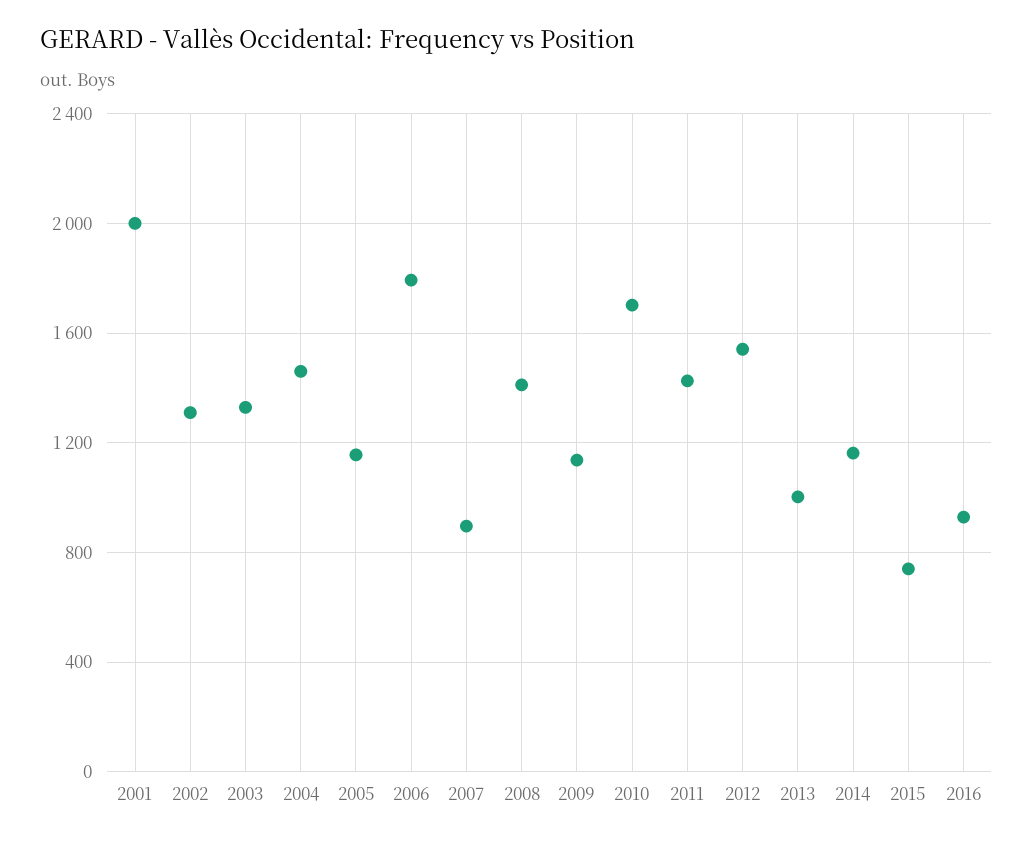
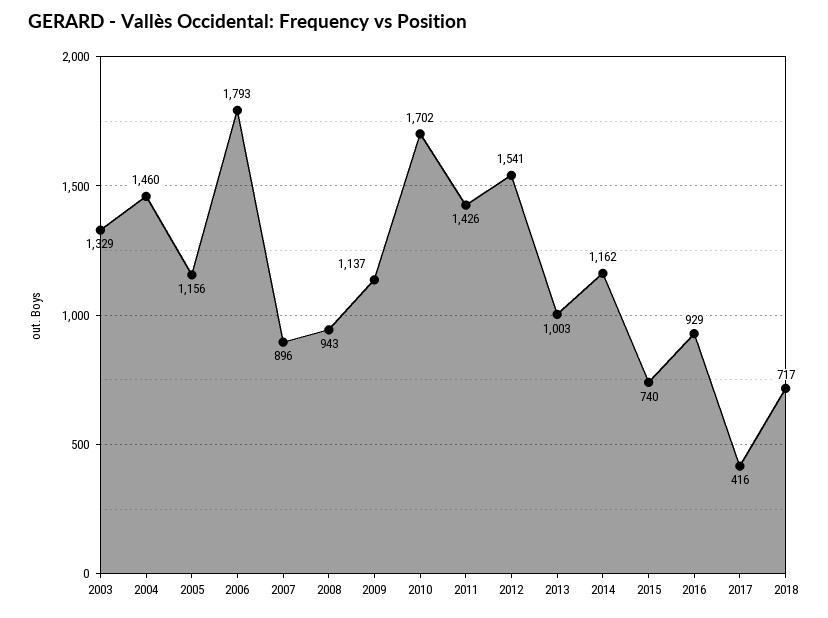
2001: 2000 -> none
2002: 1300 -> none
2008: 1400 -> 943
2017: none -> 416
2018: none -> 717

